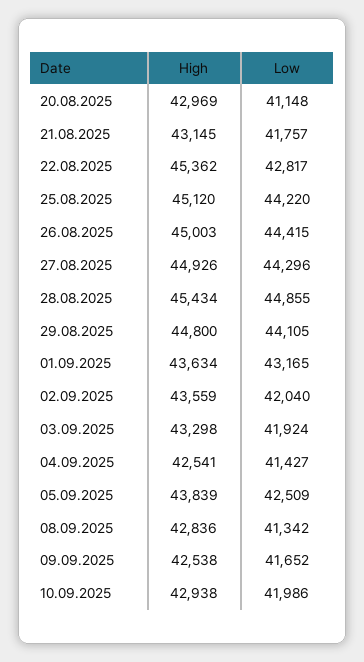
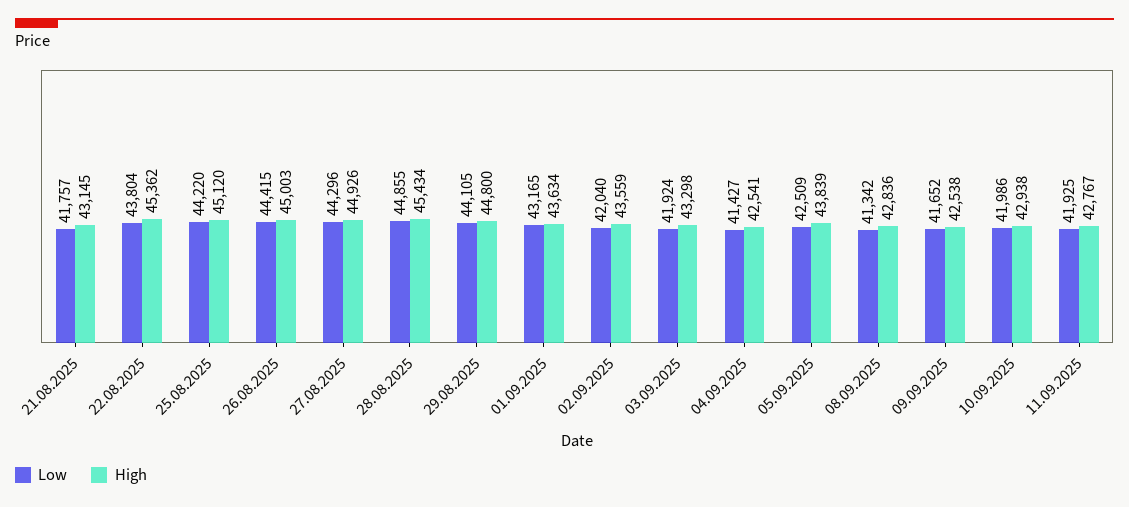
High, 20.08.2025: 42969 -> none
Low, 20.08.2025: 41148 -> none
Low, 22.08.2025: 42817 -> 43804
Low, 11.09.2025: none -> 41925
High, 11.09.2025: none -> 42767

